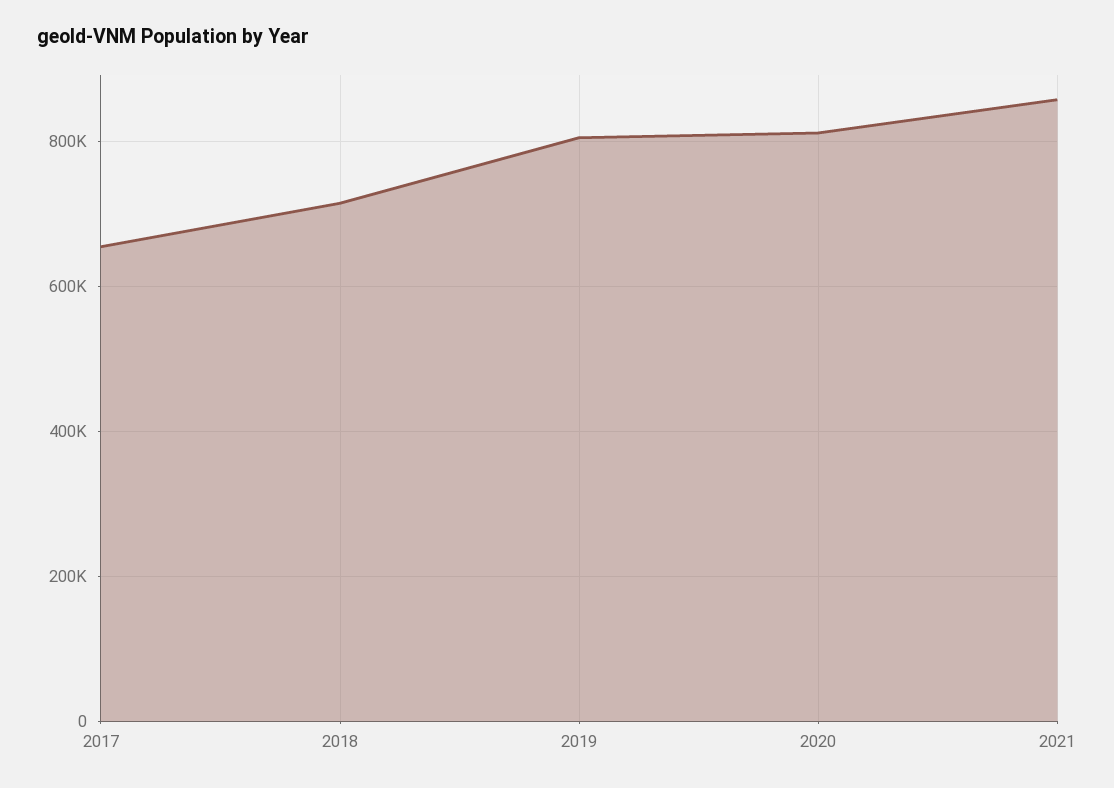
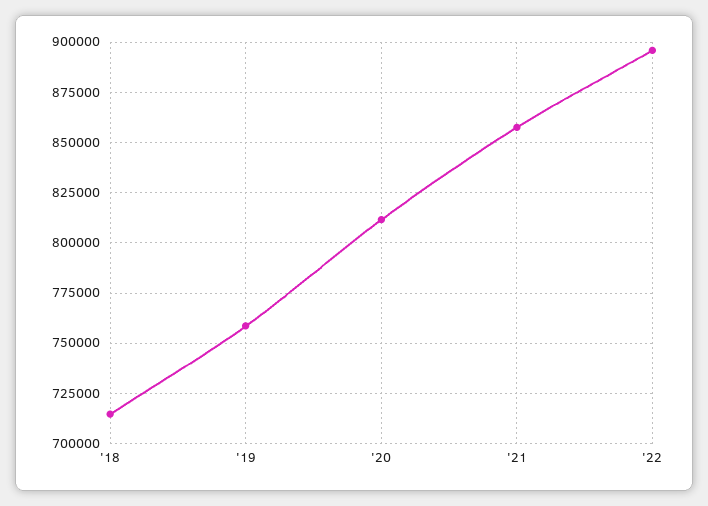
2017: 660000 -> none
2019: 800000 -> 760000
'22: none -> 895000

